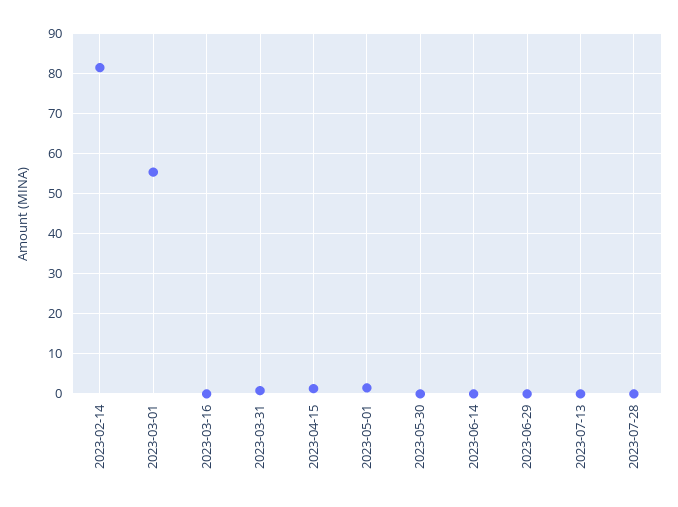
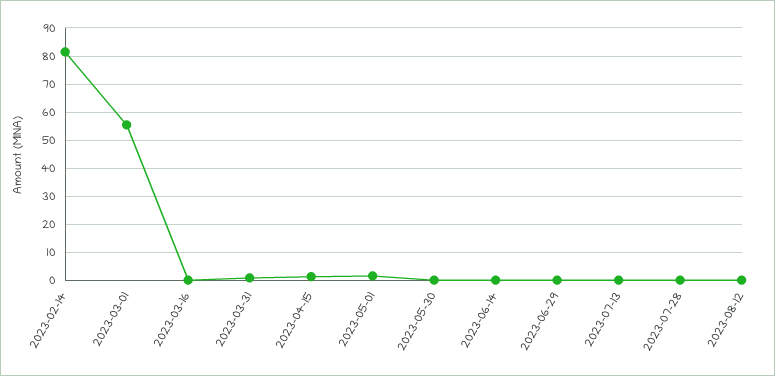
2023-08-12: none -> 0

